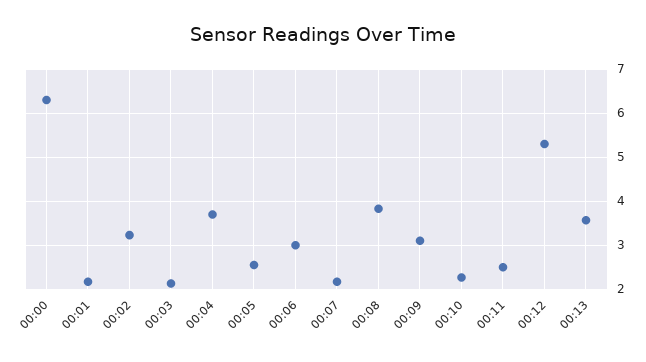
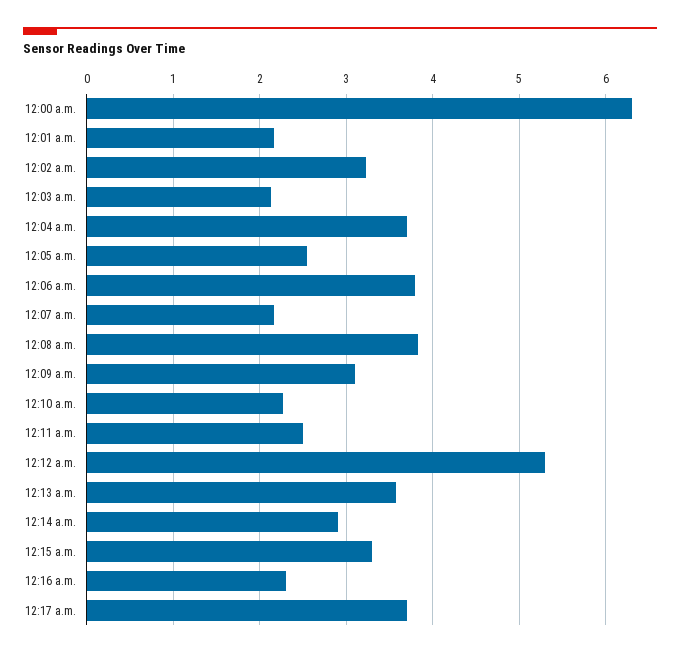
00:06: 3 -> 3.8
12:14 a.m.: none -> 2.9
12:15 a.m.: none -> 3.3
12:16 a.m.: none -> 2.3
12:17 a.m.: none -> 3.7

